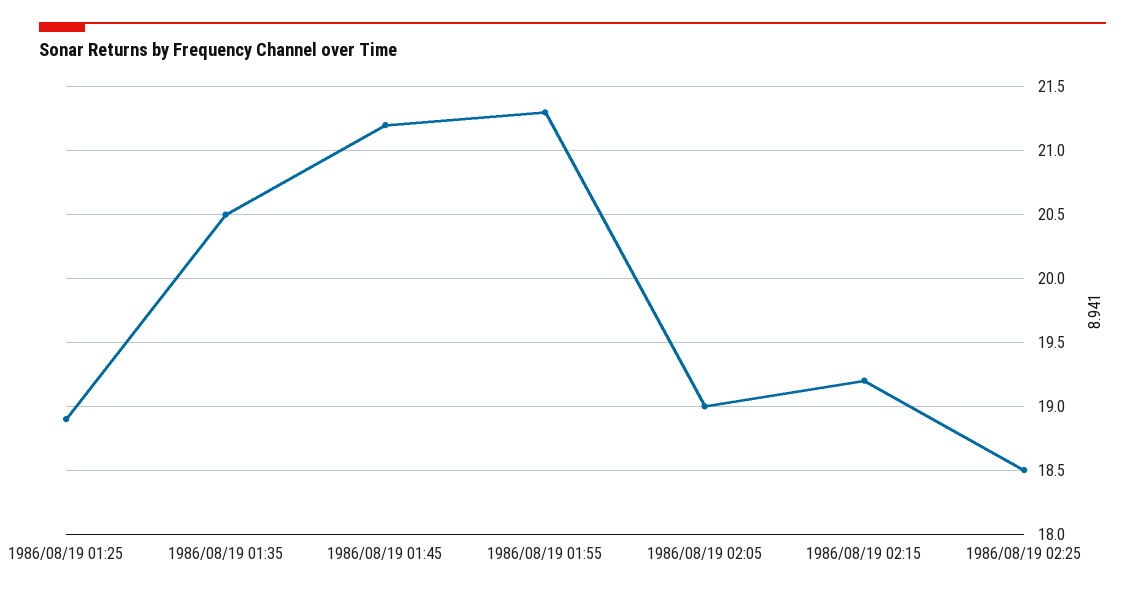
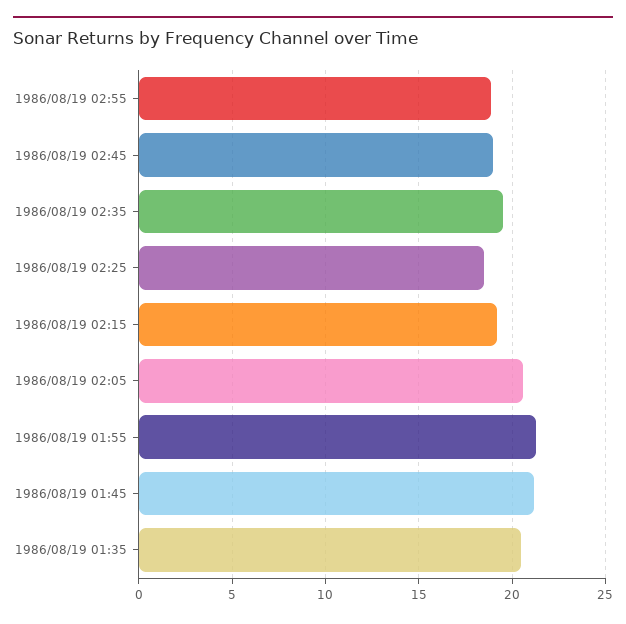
1986/08/19 01:25: 18.9 -> none
1986/08/19 02:05: 19 -> 20.5
1986/08/19 02:55: none -> 19
1986/08/19 02:45: none -> 19
1986/08/19 02:35: none -> 19.5

